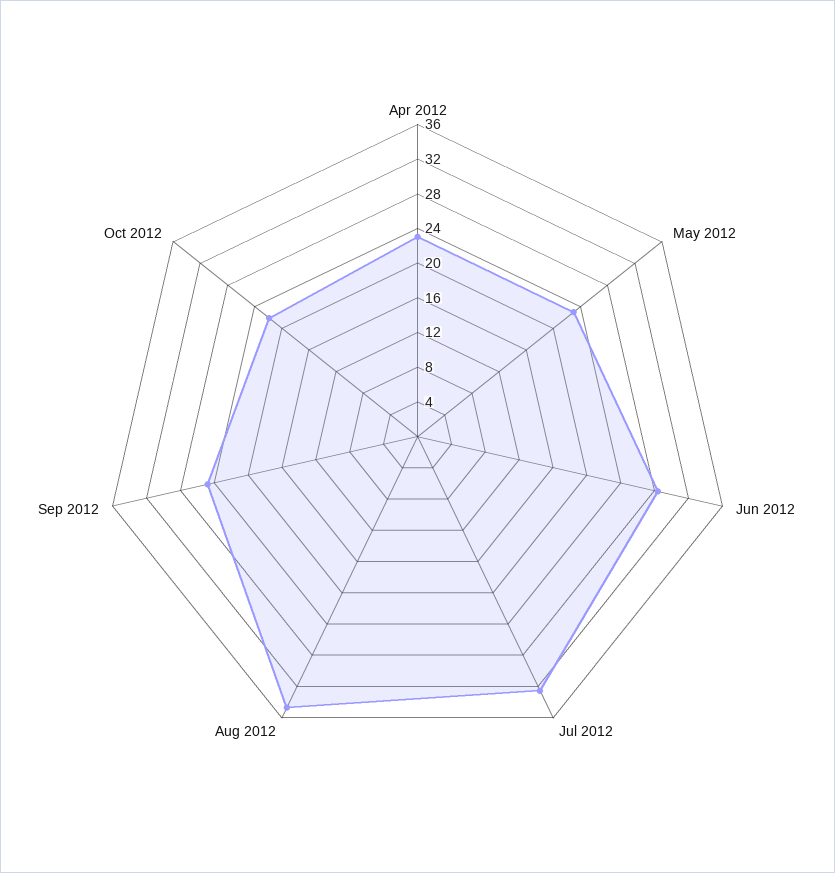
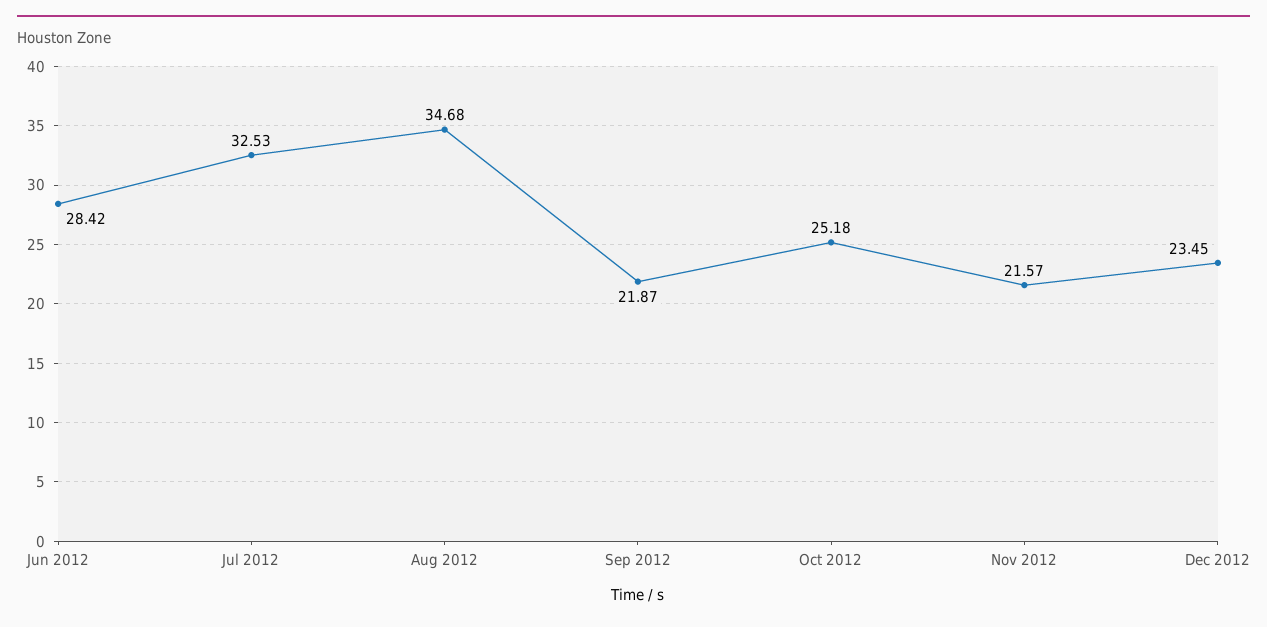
Apr 2012: 23 -> none
May 2012: 23 -> none
Sep 2012: 25 -> 21.87
Oct 2012: 22 -> 25.18
Nov 2012: none -> 21.57
Dec 2012: none -> 23.45

